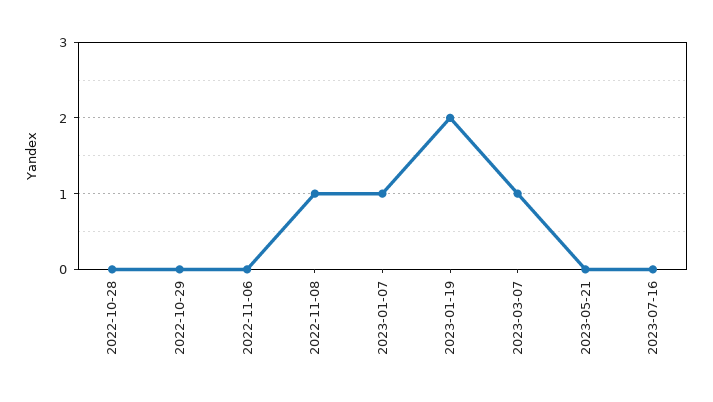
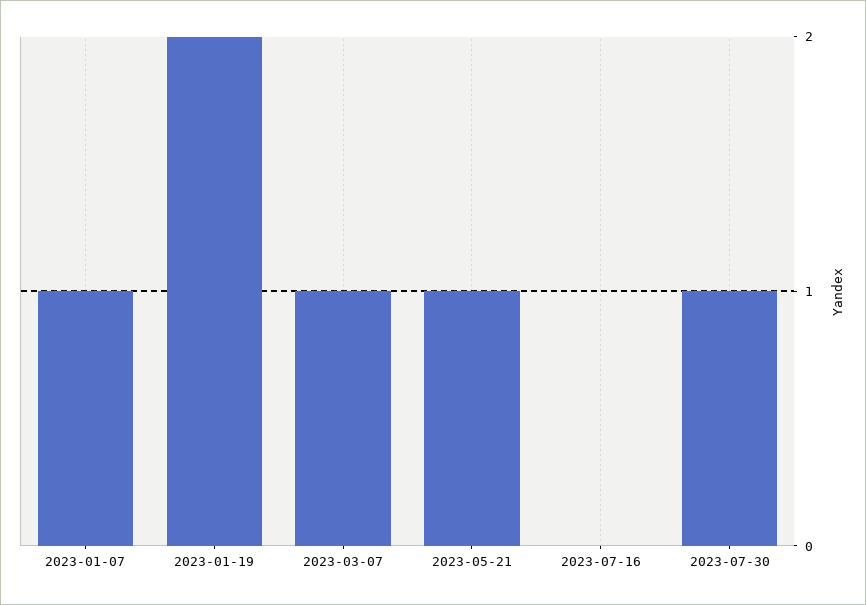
2022-10-28: 0 -> none
2022-10-29: 0 -> none
2022-11-06: 0 -> none
2022-11-08: 1 -> none
2023-05-21: 0 -> 1
2023-07-30: none -> 1

